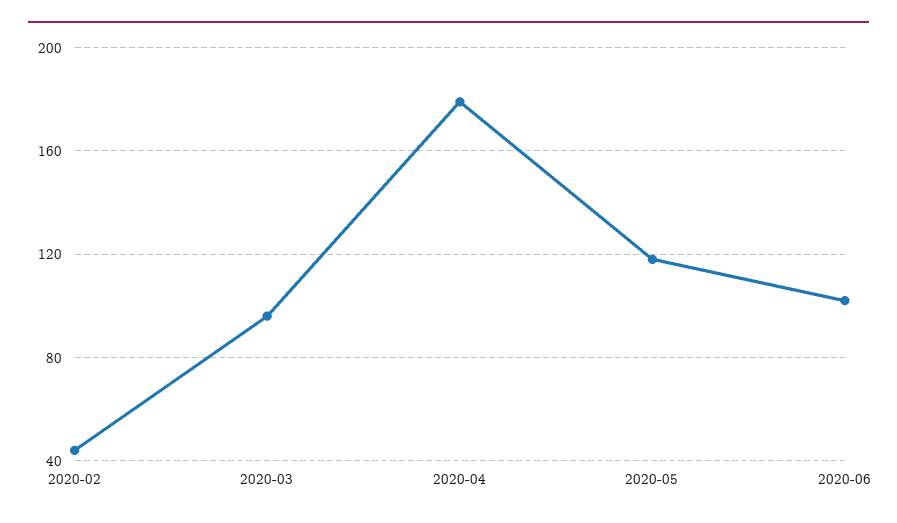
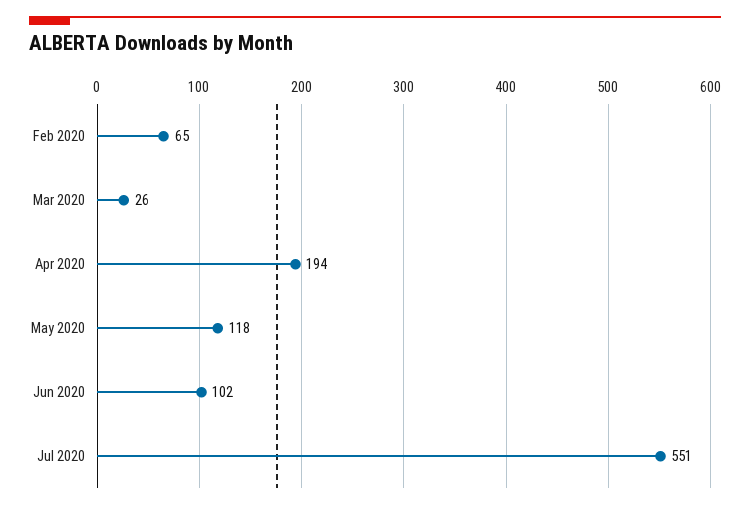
2020-02: 45 -> 65
2020-03: 95 -> 26
2020-04: 180 -> 194
Jul 2020: none -> 551

